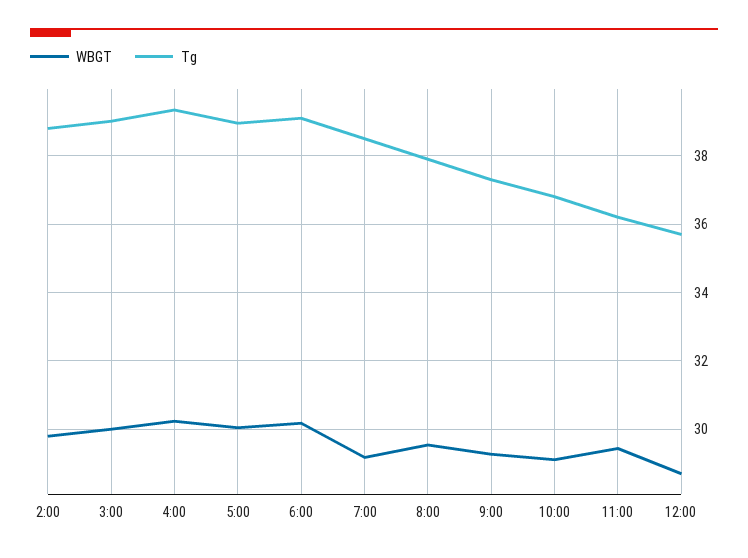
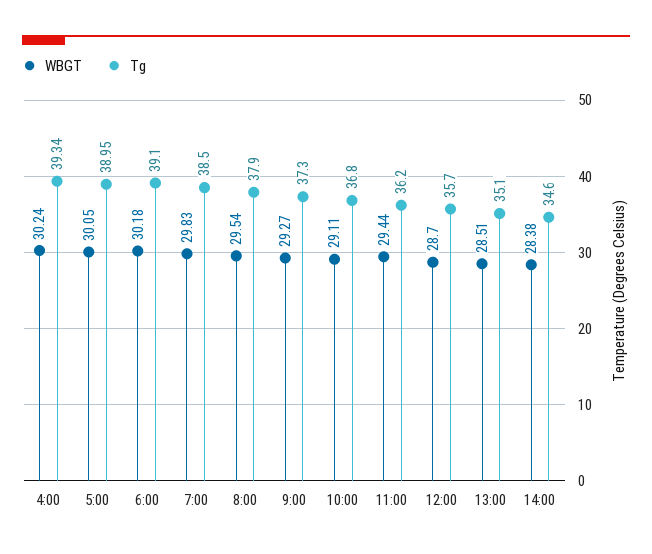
WBGT, 2:00: 29.8 -> none
Tg, 2:00: 38.8 -> none
WBGT, 3:00: 30 -> none
Tg, 3:00: 39 -> none
WBGT, 7:00: 29.2 -> 29.83
WBGT, 13:00: none -> 28.51
Tg, 13:00: none -> 35.1
WBGT, 14:00: none -> 28.38
Tg, 14:00: none -> 34.6

